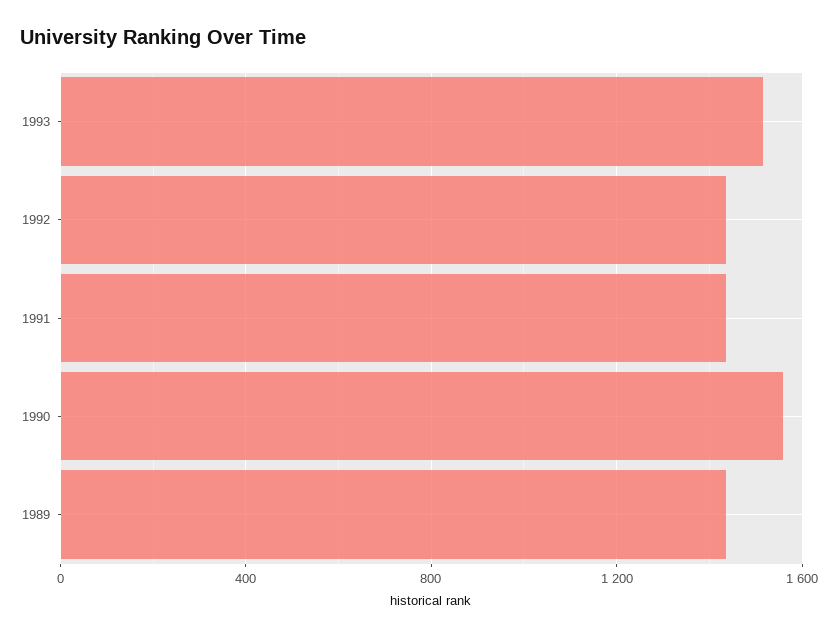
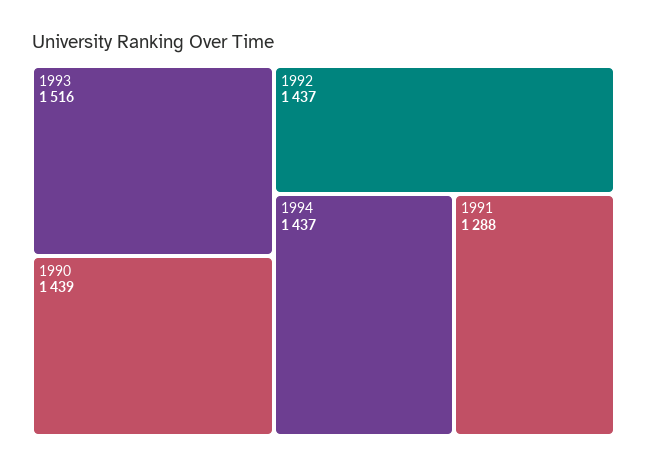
1991: 1450 -> 1288
1990: 1550 -> 1439
1989: 1450 -> none
1994: none -> 1437

